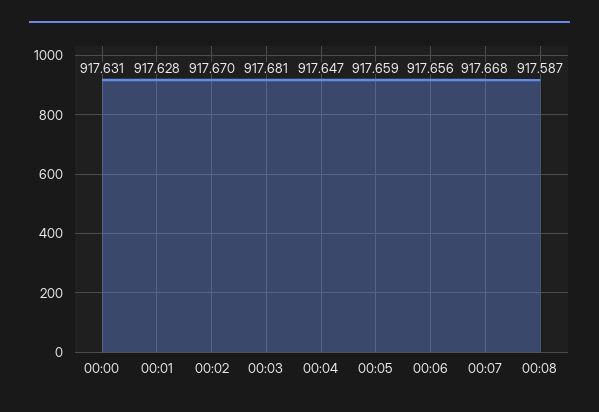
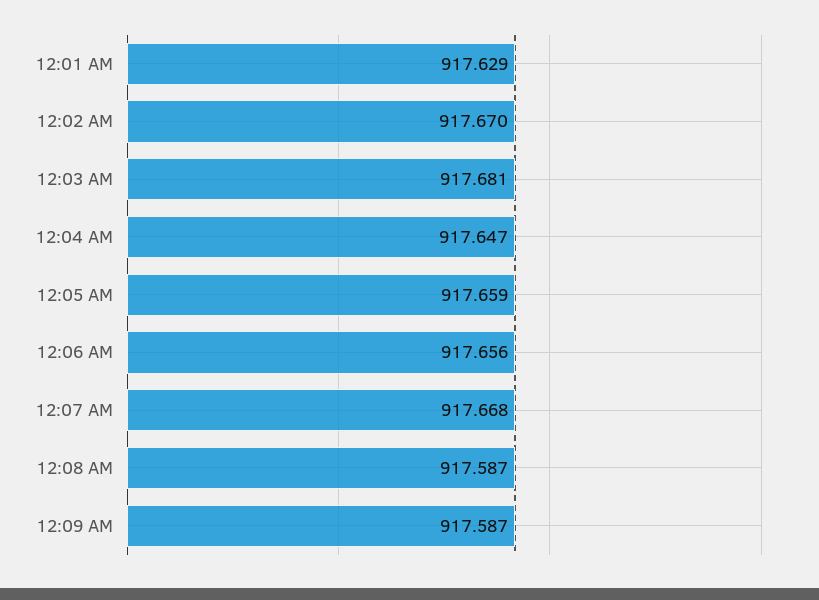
00:00: 917.631 -> none
00:01: 917.628 -> 917.629
12:09 AM: none -> 917.587

